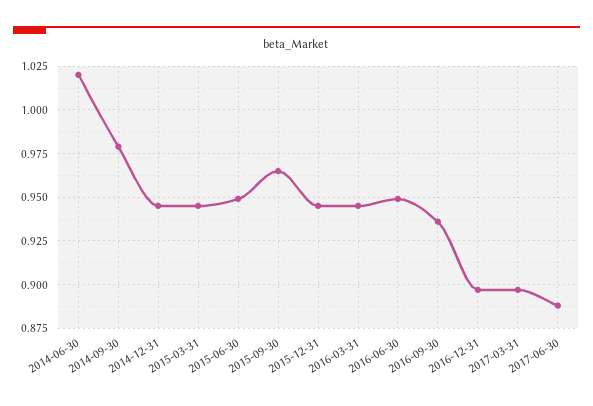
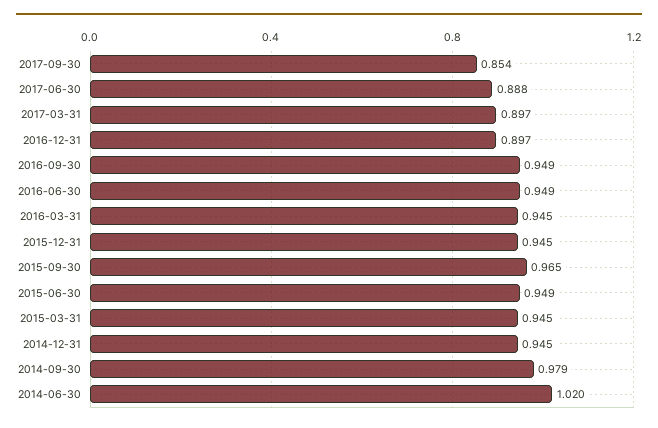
2016-09-30: 0.935 -> 0.949
2017-09-30: none -> 0.854

